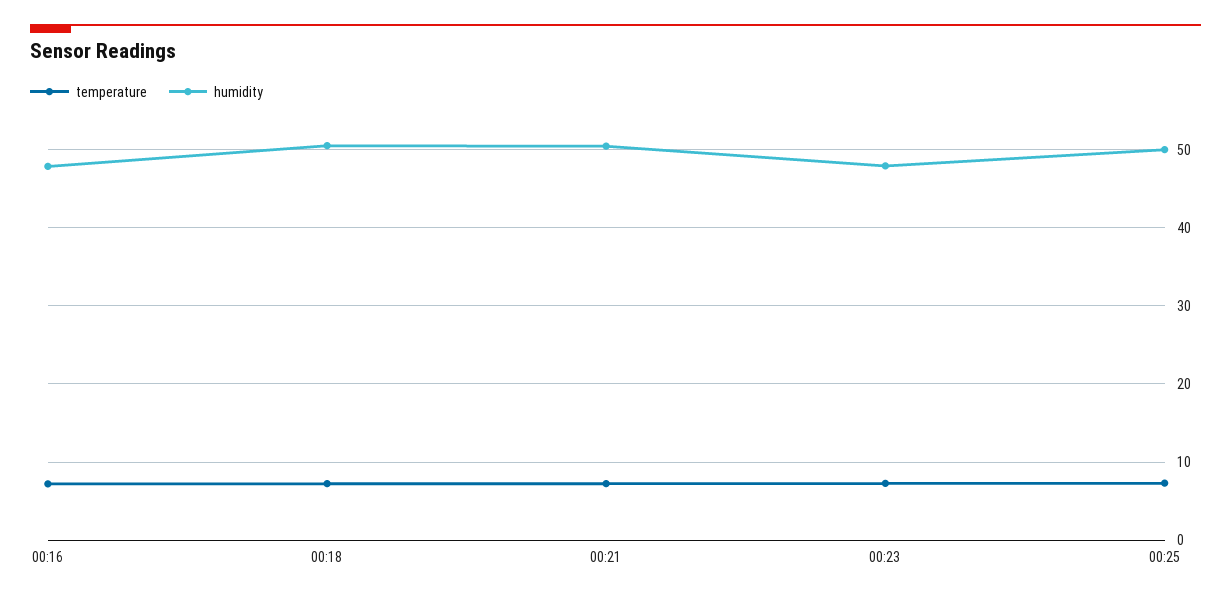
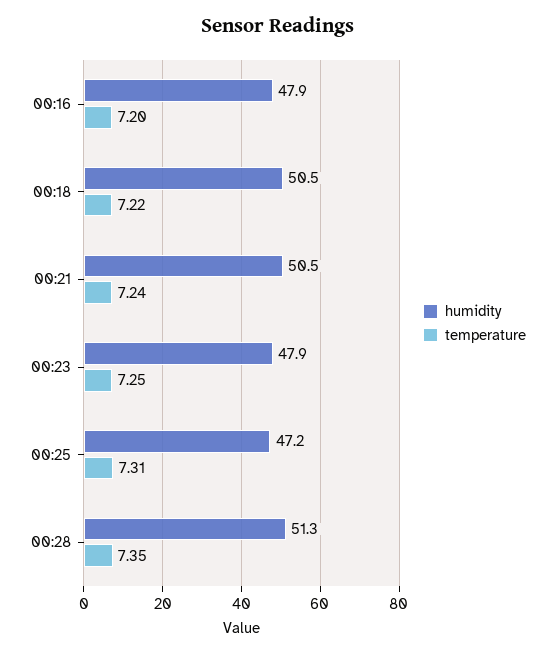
humidity, 00:25: 50 -> 47.2
humidity, 00:28: none -> 51.3
temperature, 00:28: none -> 7.35

